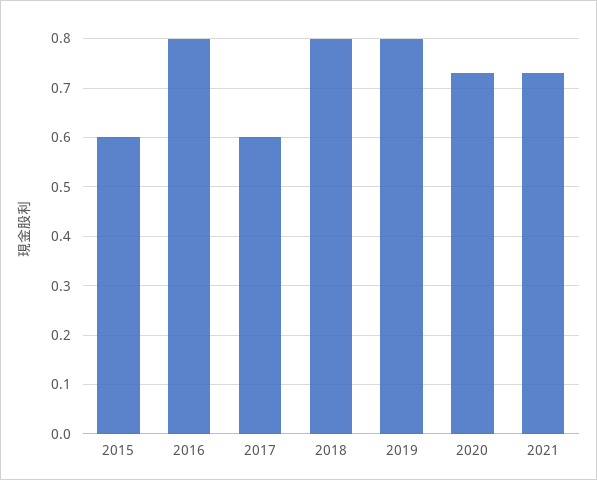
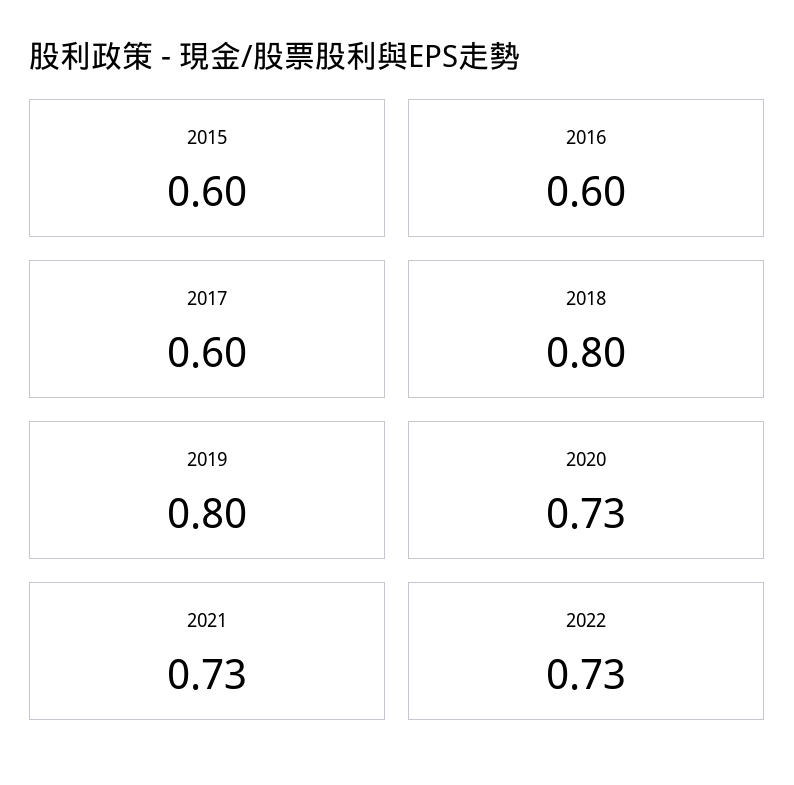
2016: 0.8 -> 0.6
2022: none -> 0.73

